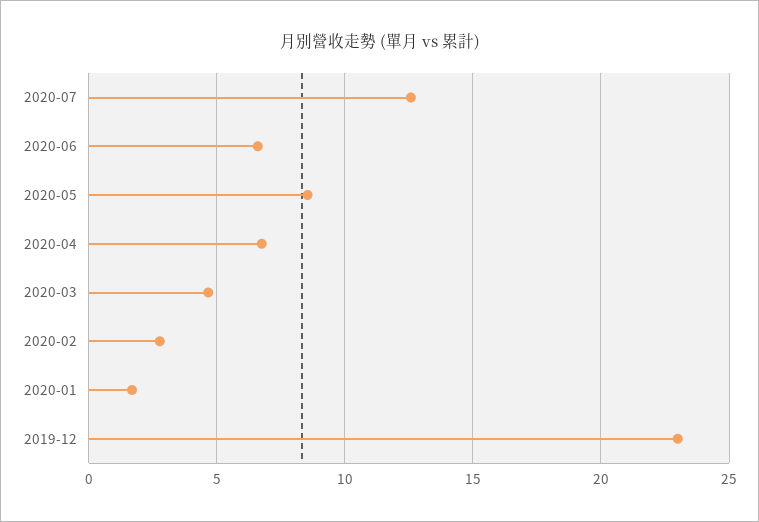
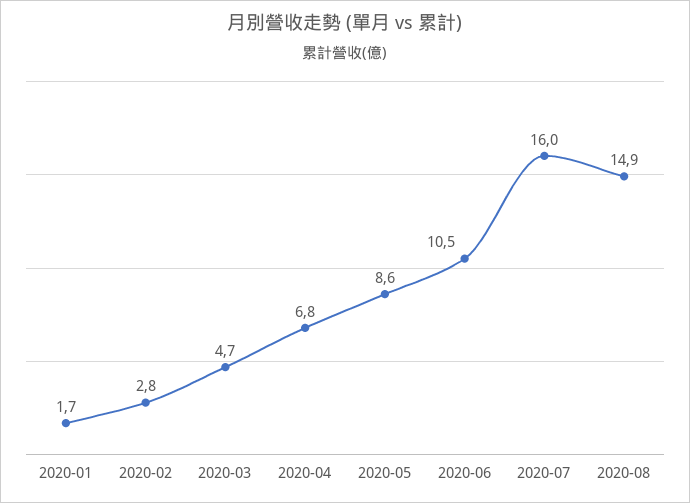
2020-07: 12.5 -> 16
2020-06: 6.5 -> 10.5
2019-12: 23 -> none
2020-08: none -> 14.9

